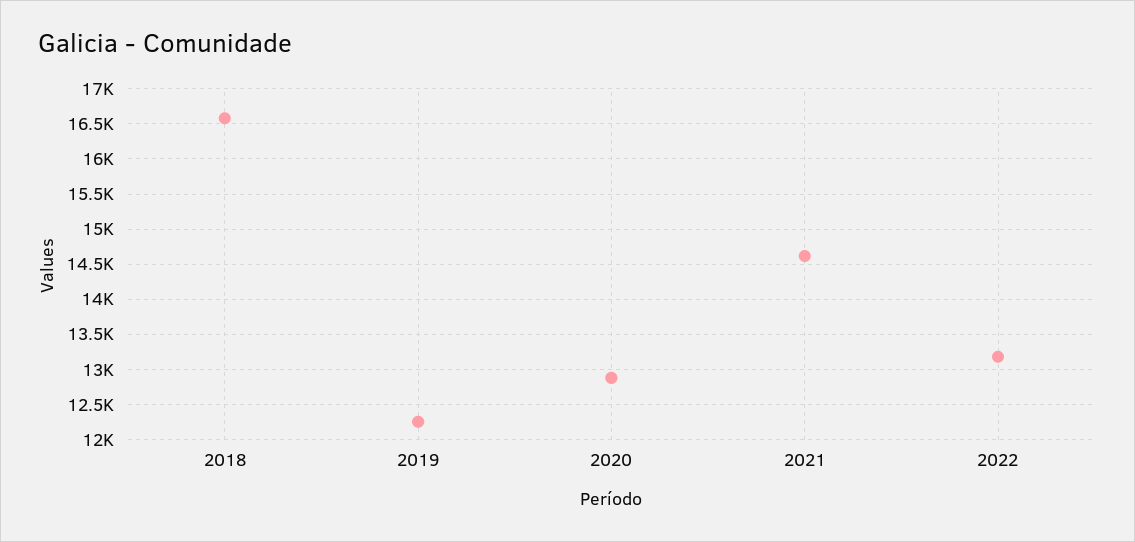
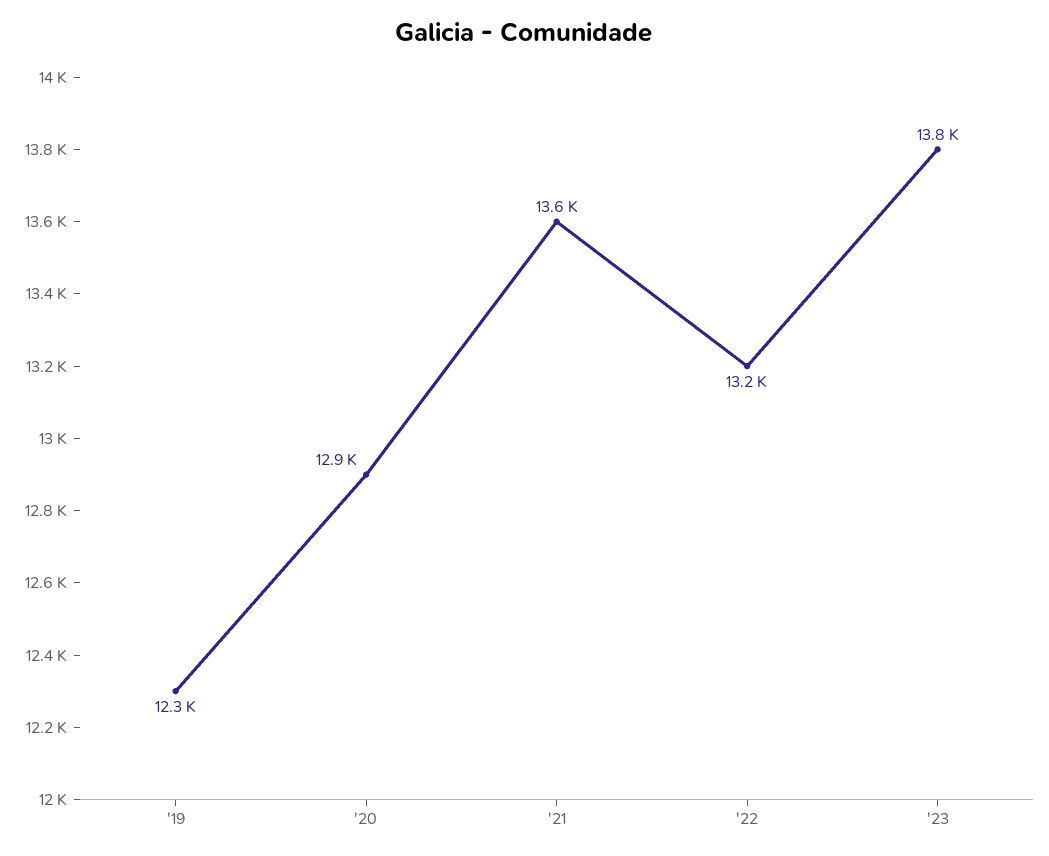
2018: 16600 -> none
2021: 14600 -> 13600
'23: none -> 13800

